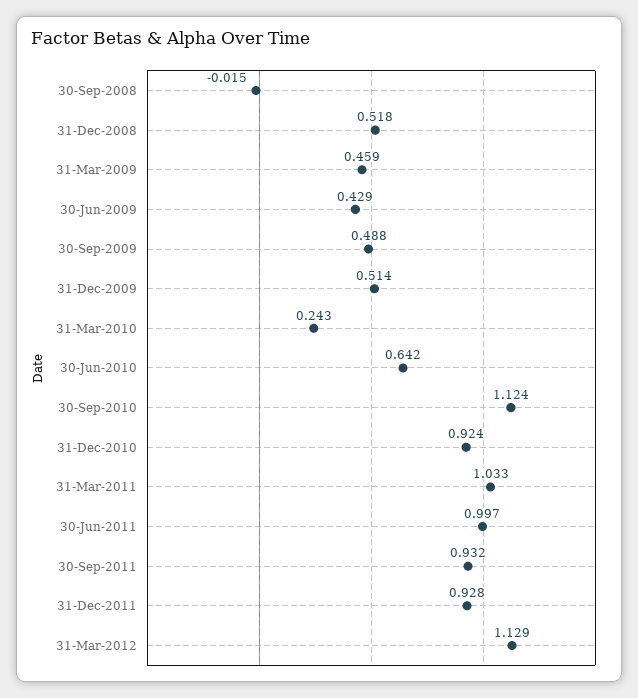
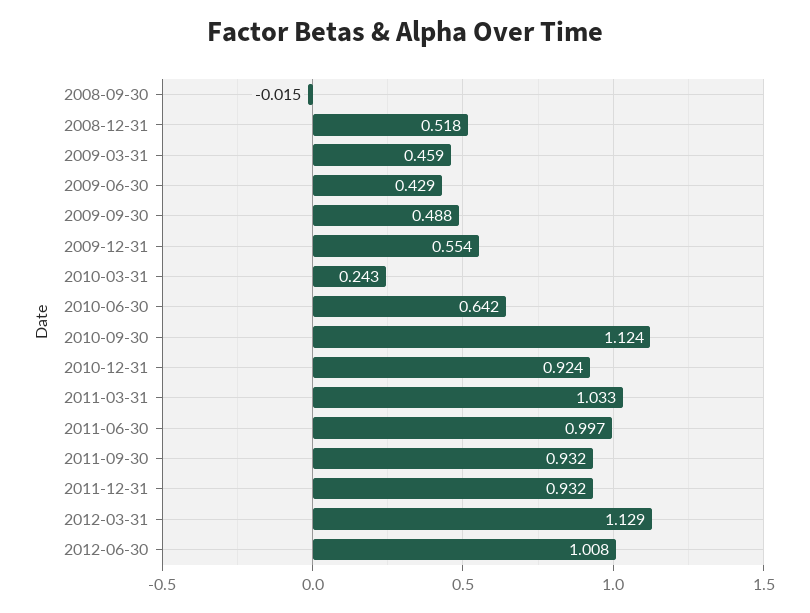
31-Dec-2009: 0.514 -> 0.554
31-Dec-2011: 0.928 -> 0.932
2012-06-30: none -> 1.008

